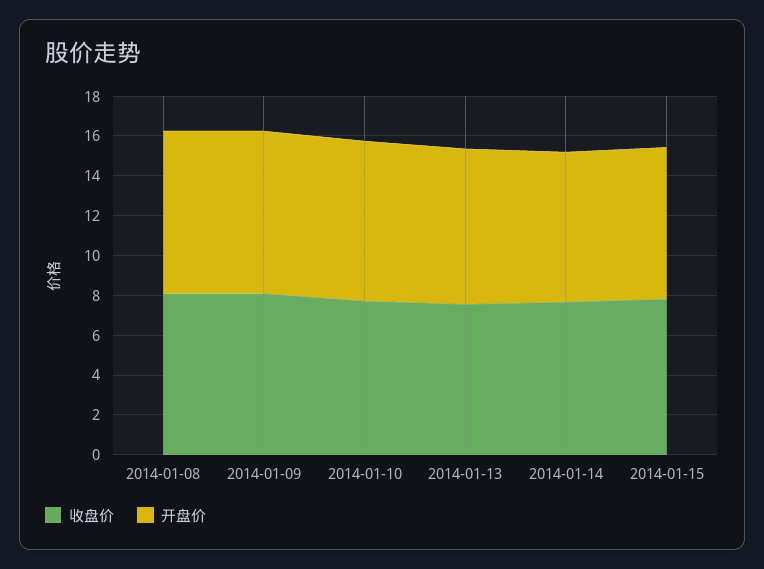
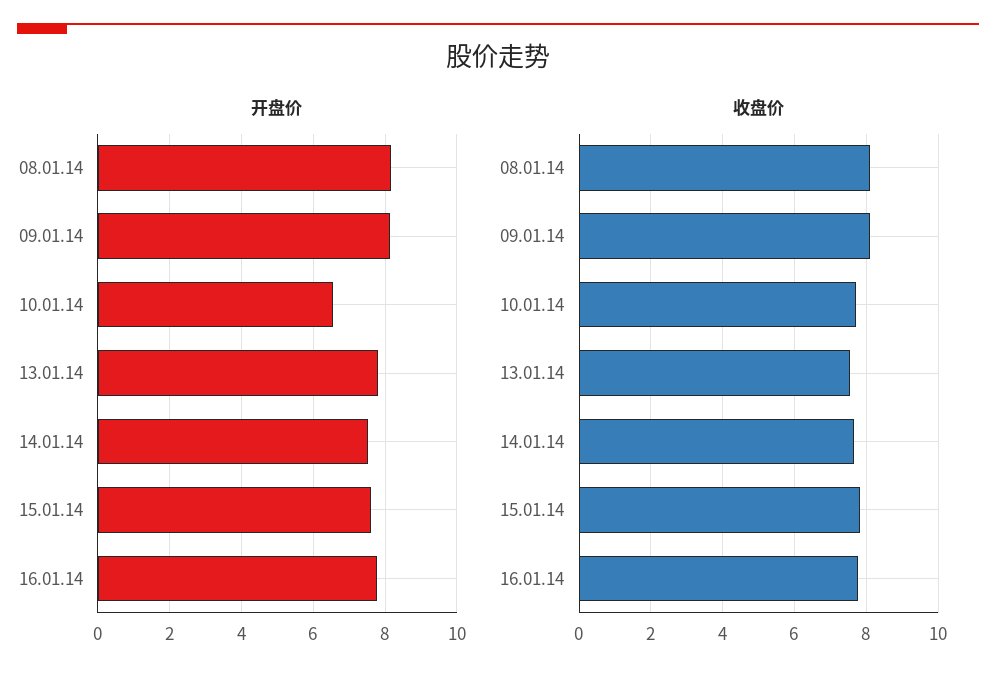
开盘价, 2014-01-10: 8 -> 6.6
开盘价, 16.01.14: none -> 7.8
收盘价, 16.01.14: none -> 7.8

